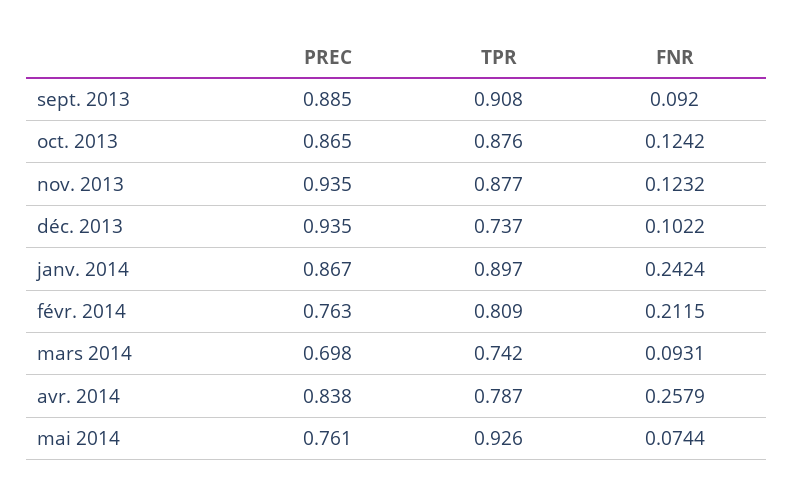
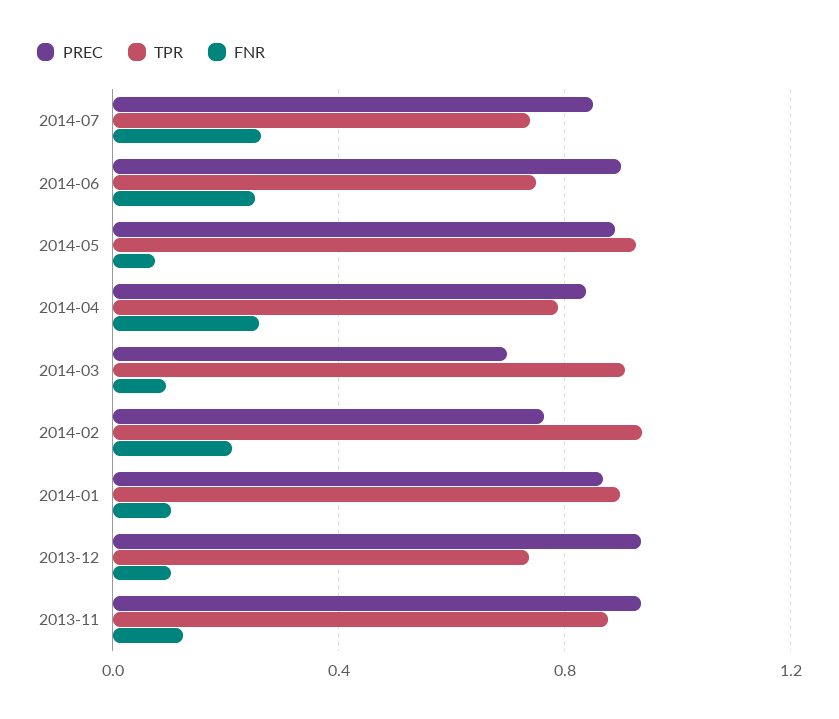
PREC, sept. 2013: 0.885 -> none
TPR, sept. 2013: 0.908 -> none
FNR, sept. 2013: 0.092 -> none
PREC, oct. 2013: 0.865 -> none
TPR, oct. 2013: 0.876 -> none
FNR, oct. 2013: 0.1242 -> none
FNR, janv. 2014: 0.2424 -> 0.1
TPR, févr. 2014: 0.809 -> 0.95
TPR, mars 2014: 0.742 -> 0.9
PREC, mai 2014: 0.761 -> 0.9
PREC, 2014-07: none -> 0.85
TPR, 2014-07: none -> 0.75
FNR, 2014-07: none -> 0.25
PREC, 2014-06: none -> 0.9
TPR, 2014-06: none -> 0.75
FNR, 2014-06: none -> 0.25

